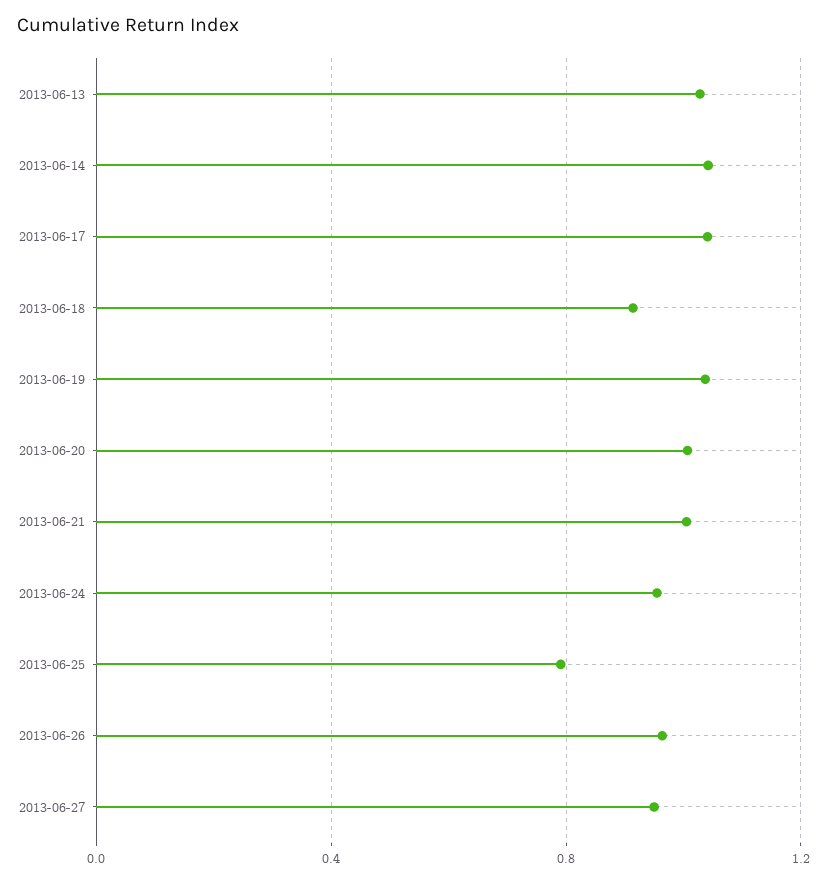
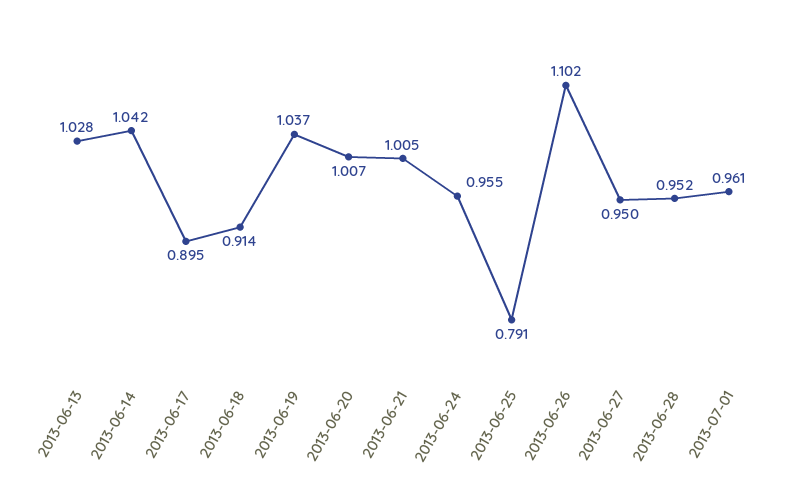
2013-06-17: 1.05 -> 0.895
2013-06-26: 0.95 -> 1.102
2013-06-28: none -> 0.952
2013-07-01: none -> 0.961

